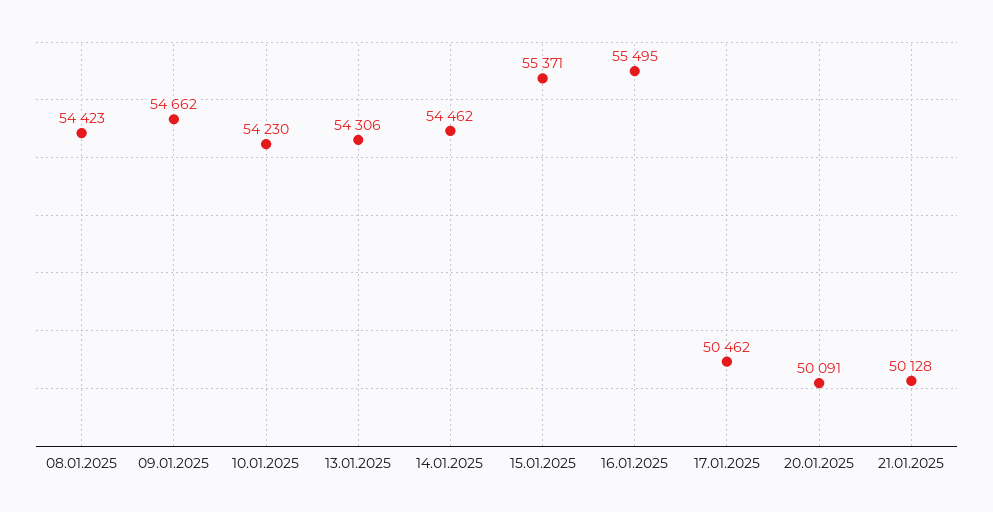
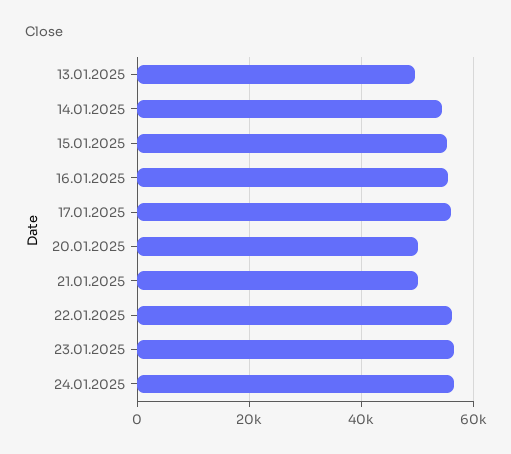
08.01.2025: 54423 -> none
09.01.2025: 54662 -> none
10.01.2025: 54230 -> none
13.01.2025: 54306 -> 50000
17.01.2025: 50462 -> 56000
22.01.2025: none -> 56000
23.01.2025: none -> 56000
24.01.2025: none -> 56000

